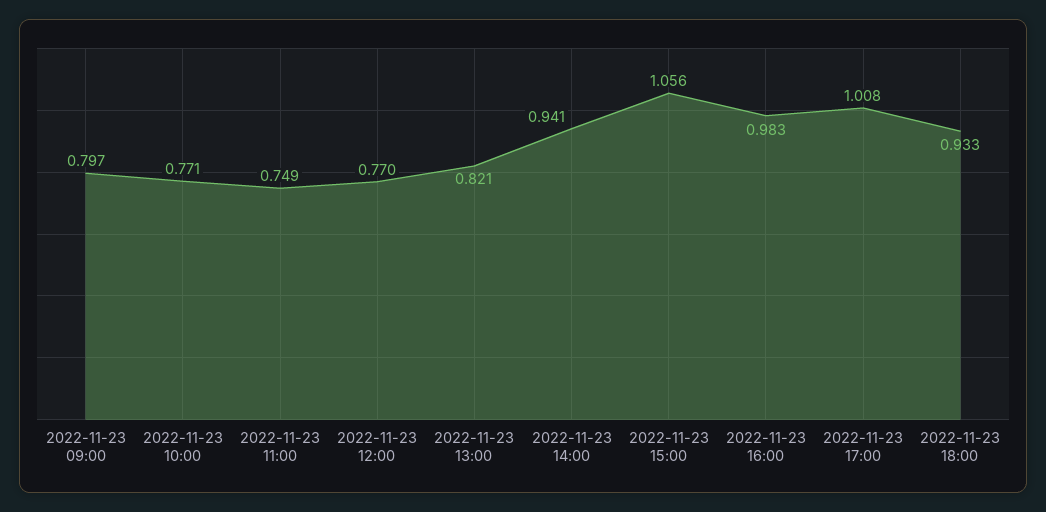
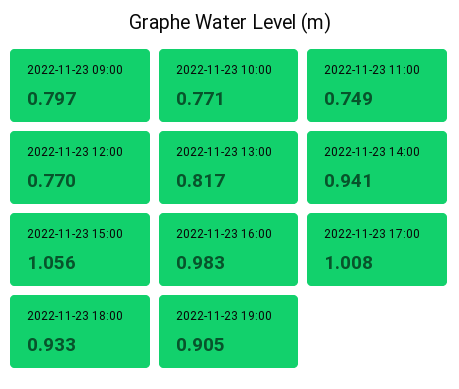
2022-11-23 13:00: 0.821 -> 0.817
2022-11-23 19:00: none -> 0.905

